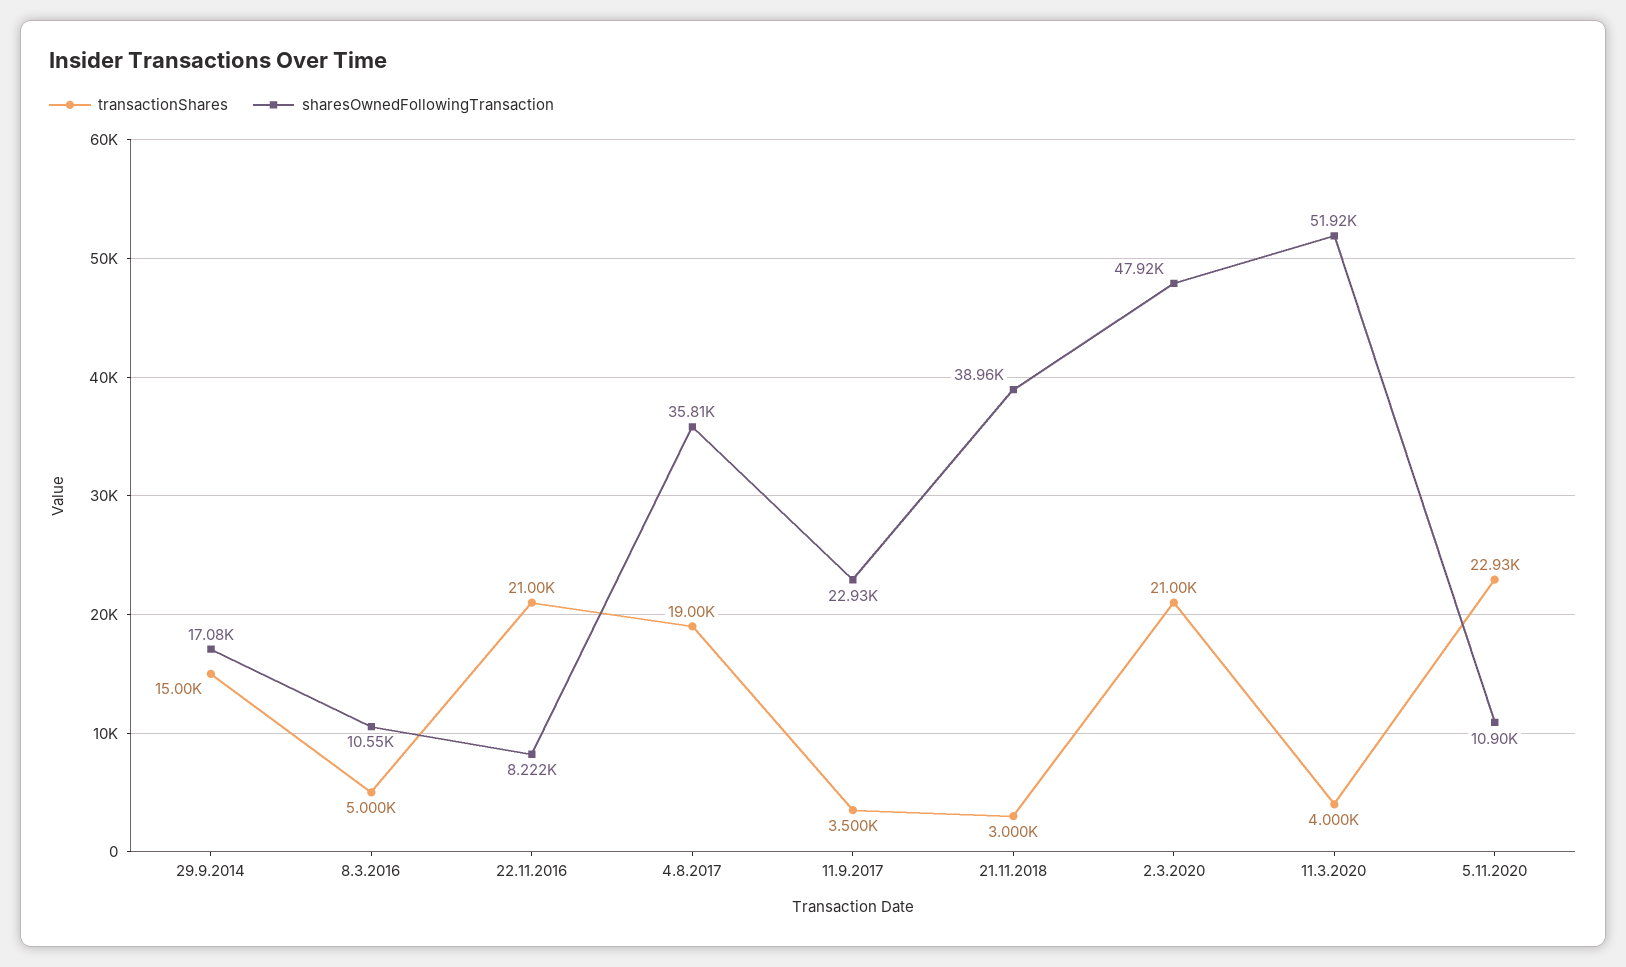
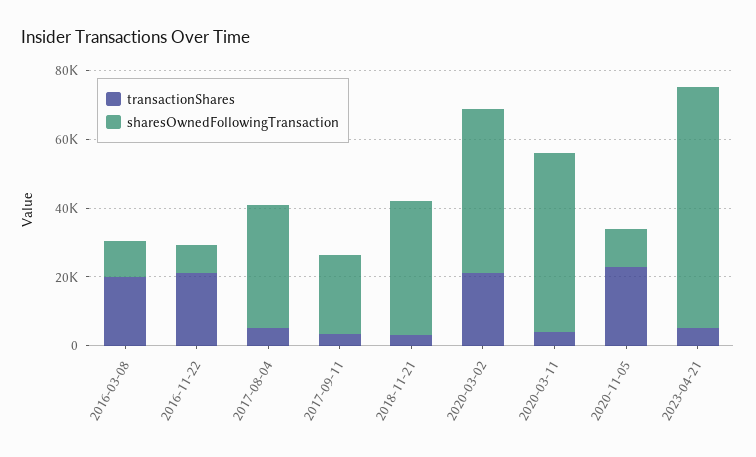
transactionShares, 29.9.2014: 15000 -> none
sharesOwnedFollowingTransaction, 29.9.2014: 17080 -> none
transactionShares, 8.3.2016: 5000 -> 20000
transactionShares, 4.8.2017: 19000 -> 5000
transactionShares, 2023-04-21: none -> 5000
sharesOwnedFollowingTransaction, 2023-04-21: none -> 70000

